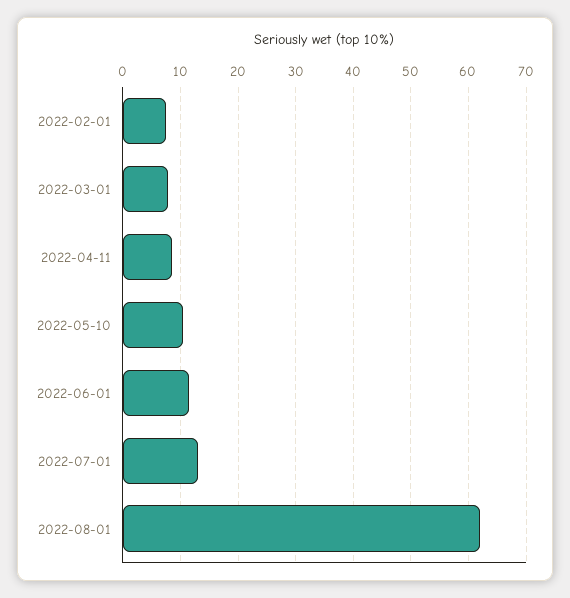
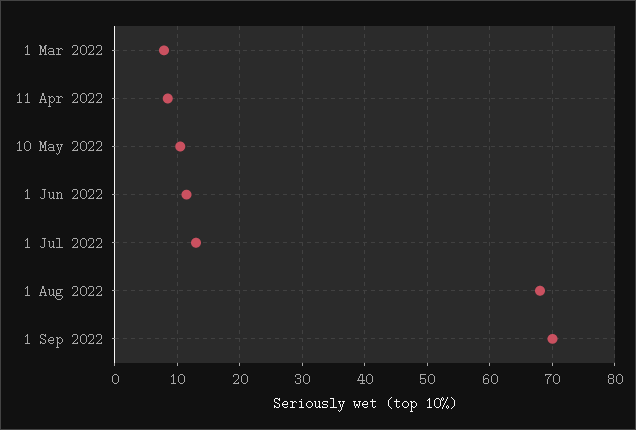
2022-02-01: 8 -> none
2022-08-01: 62 -> 68
1 Sep 2022: none -> 70

